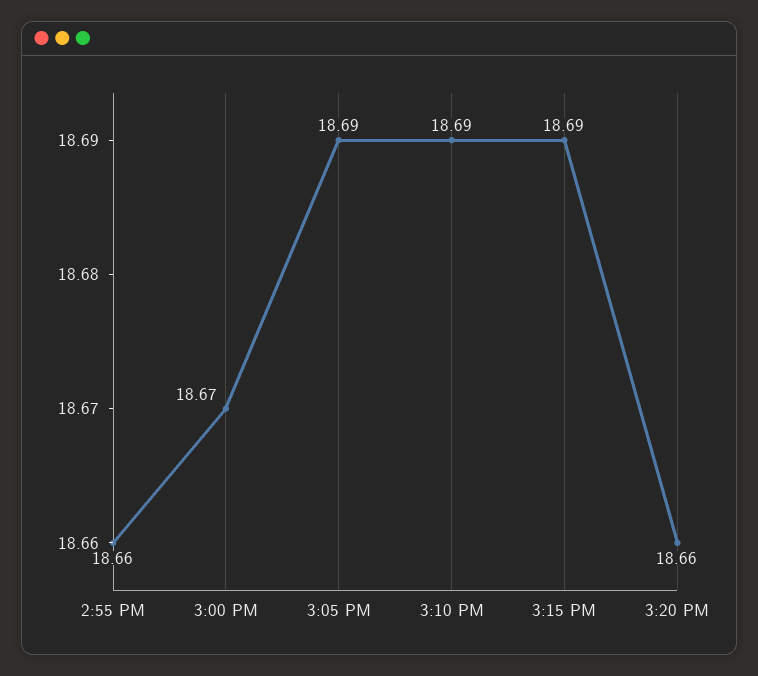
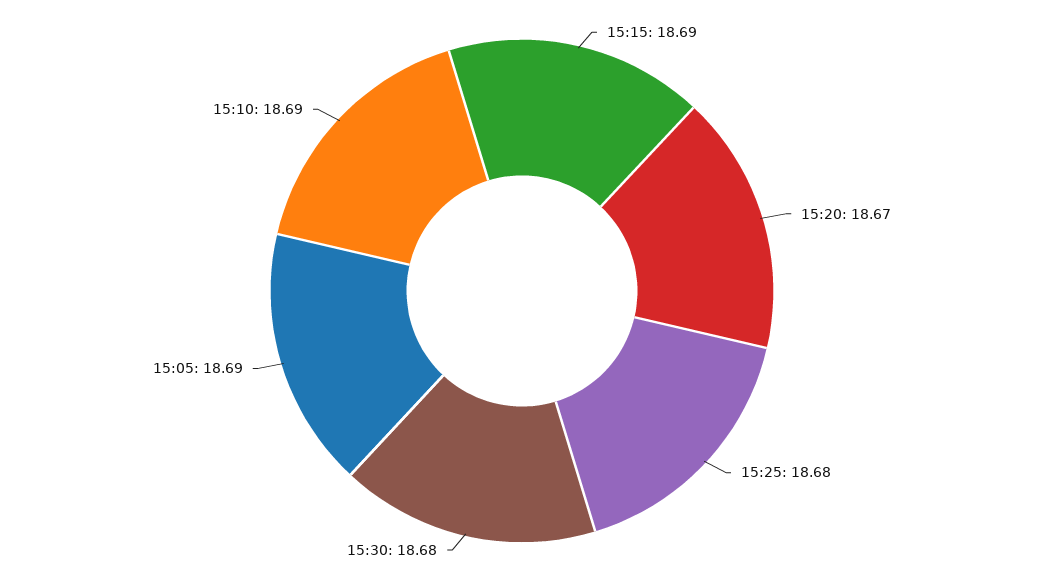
2:55 PM: 18.66 -> none
3:00 PM: 18.67 -> none
3:20 PM: 18.66 -> 18.67
15:25: none -> 18.68
15:30: none -> 18.68

